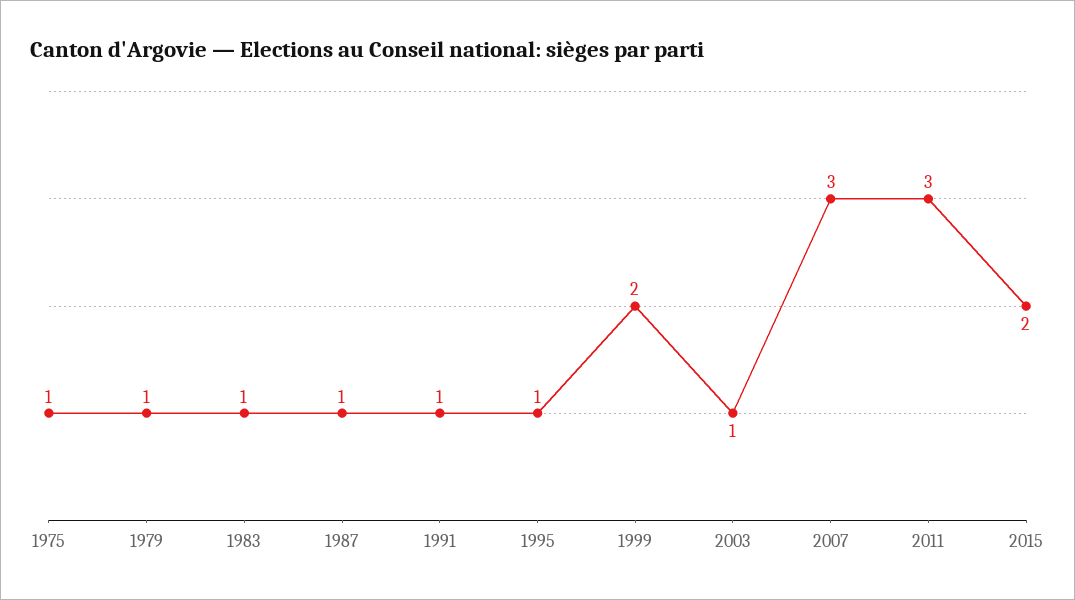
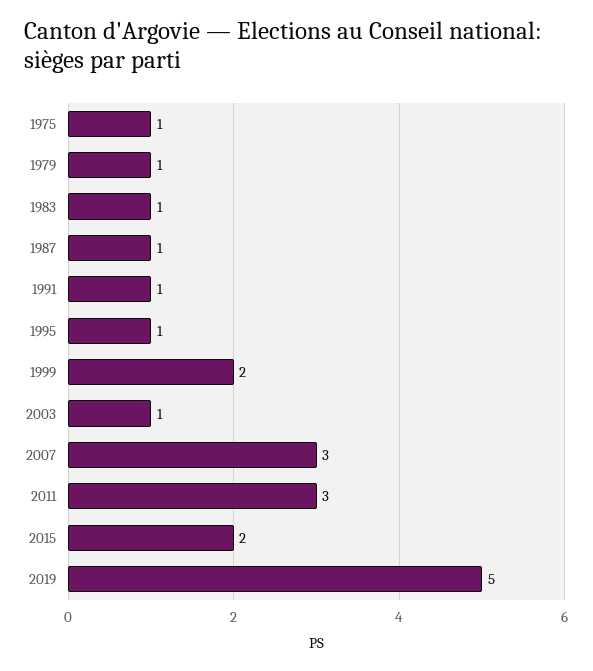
2019: none -> 5

